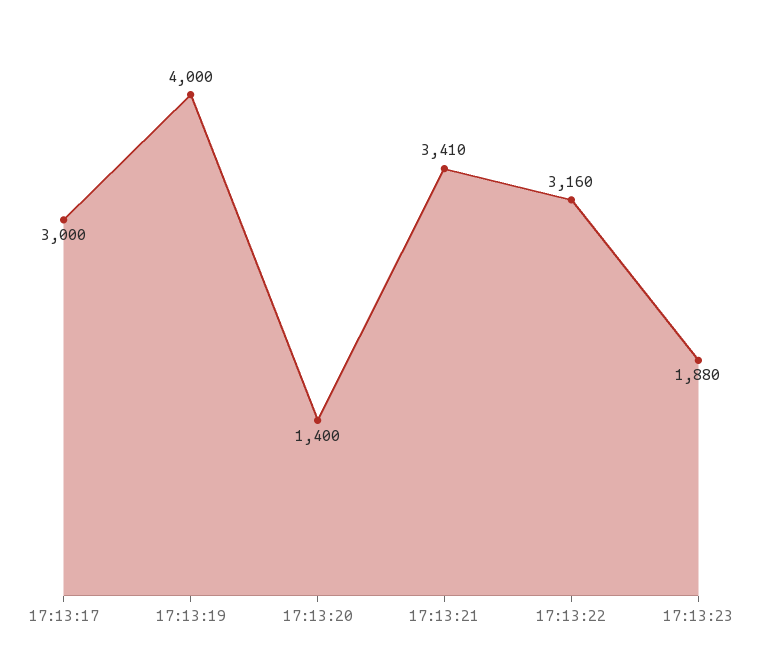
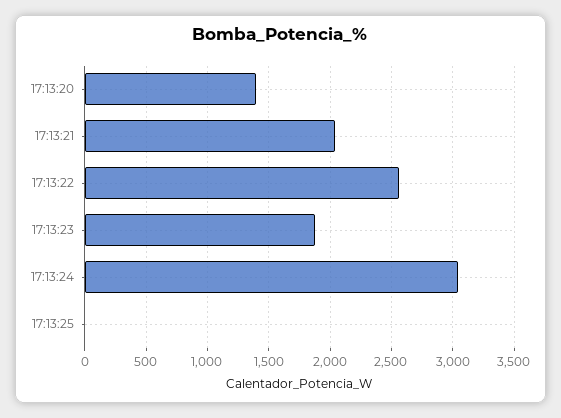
17:13:17: 3000 -> none
17:13:19: 4000 -> none
17:13:21: 3410 -> 2050
17:13:22: 3160 -> 2550
17:13:24: none -> 3050
17:13:25: none -> 0

